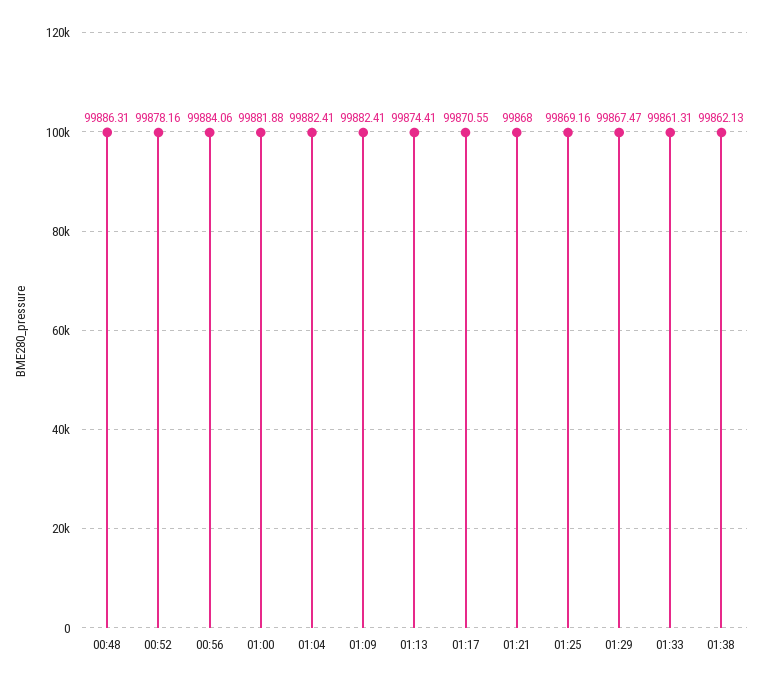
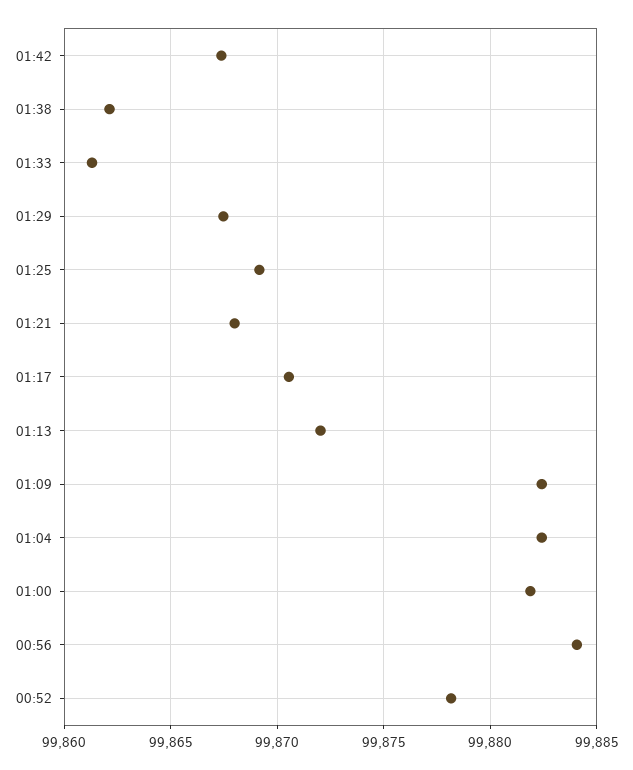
00:48: 99886.31 -> none
01:13: 99874.41 -> 99872
01:42: none -> 99867.5

